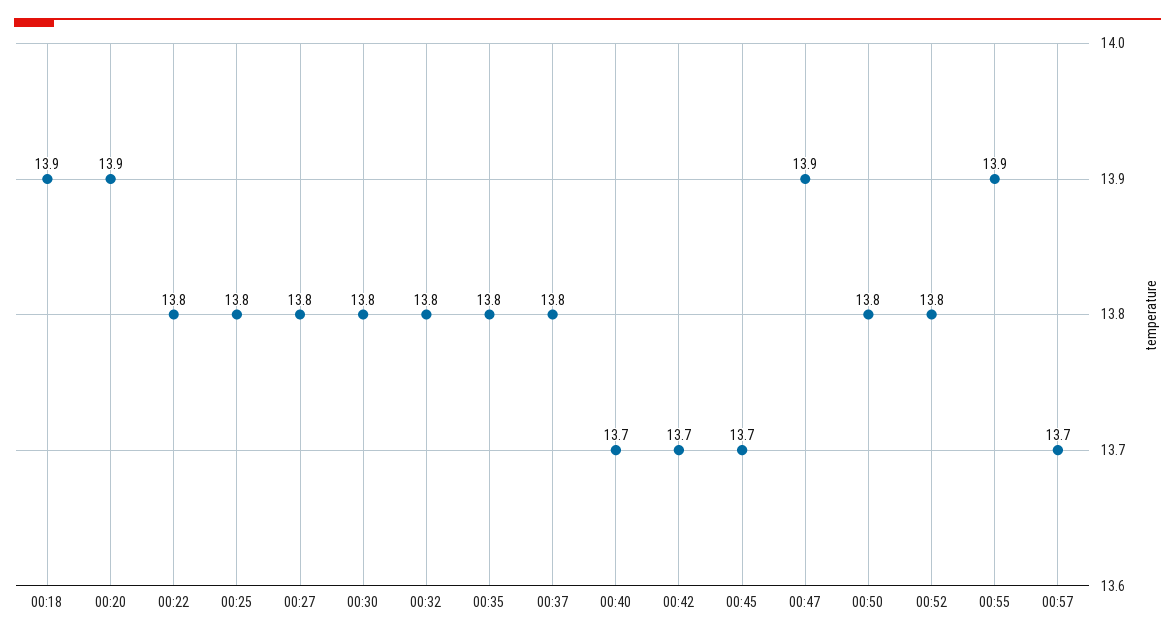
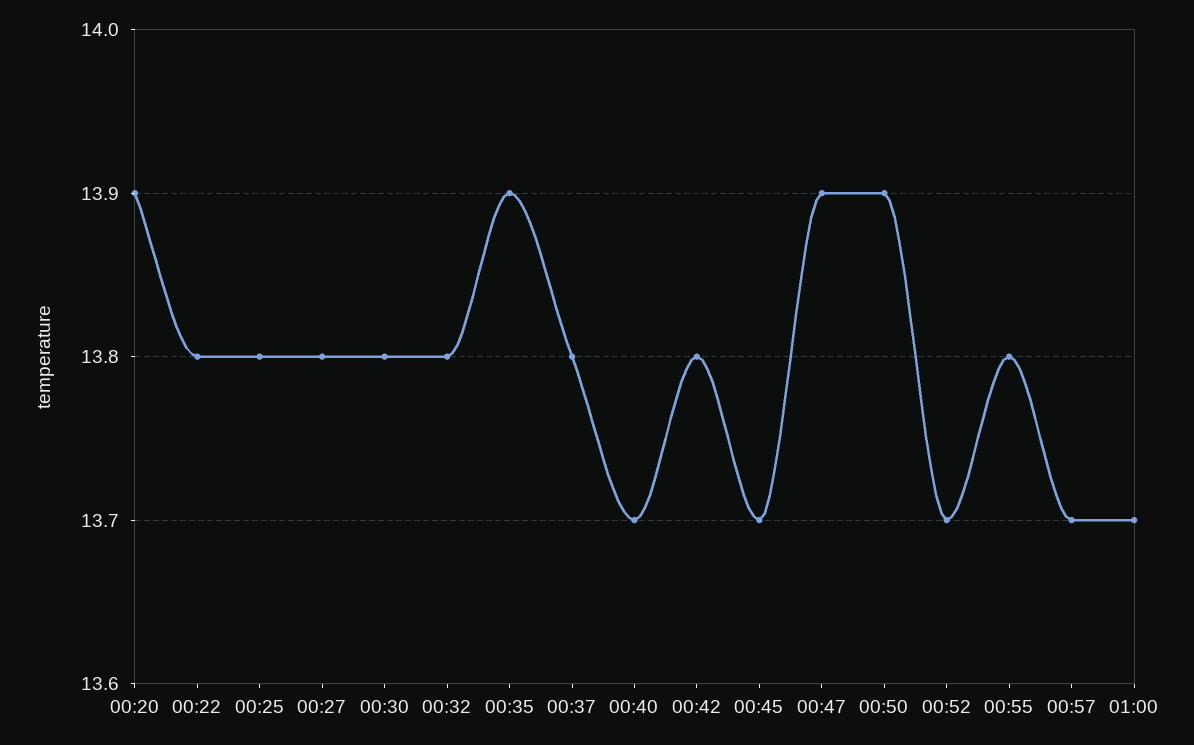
00:18: 13.9 -> none
00:35: 13.8 -> 13.9
00:42: 13.7 -> 13.8
00:50: 13.8 -> 13.9
00:52: 13.8 -> 13.7
00:55: 13.9 -> 13.8
01:00: none -> 13.7

